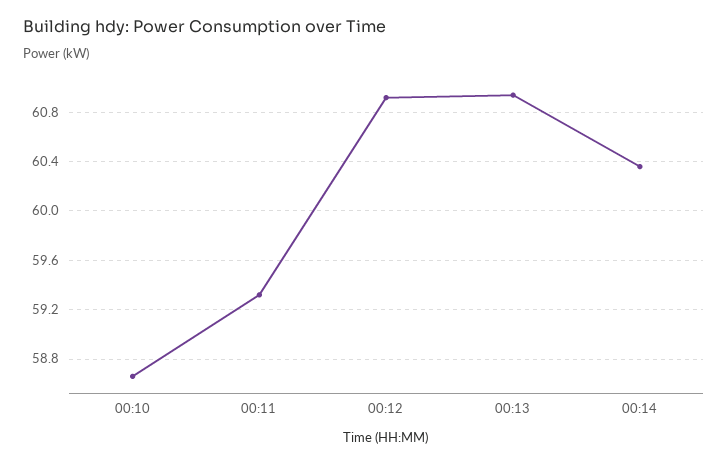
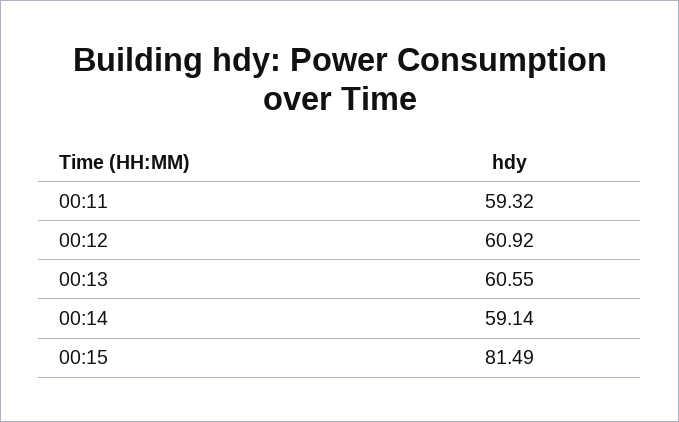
00:10: 58.65 -> none
00:13: 60.95 -> 60.55
00:14: 60.35 -> 59.14
00:15: none -> 81.49

